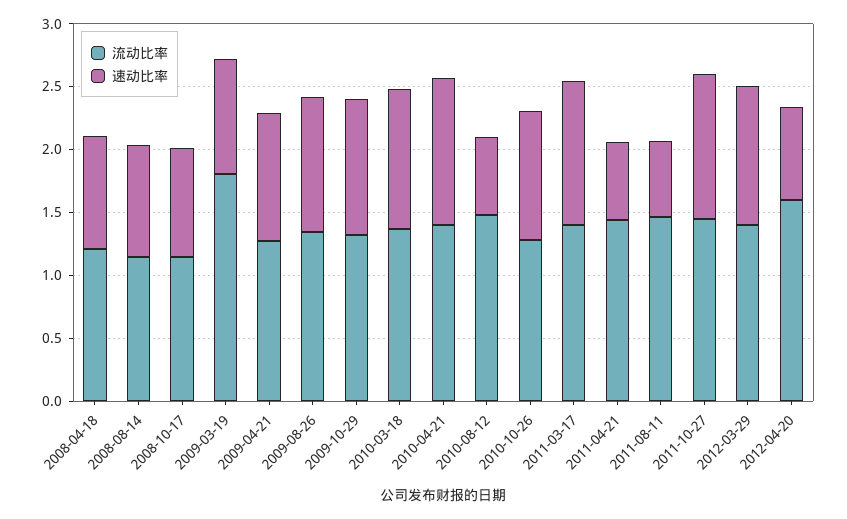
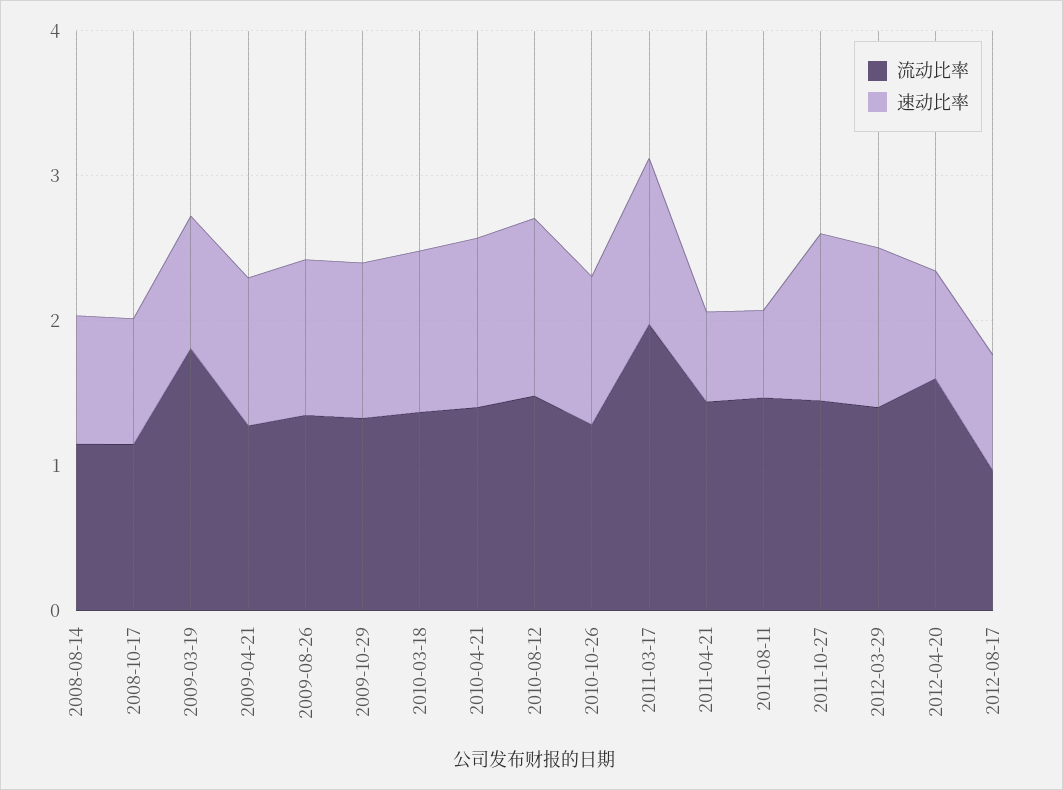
流动比率, 2008-04-18: 1.2 -> none
速动比率, 2008-04-18: 0.9 -> none
速动比率, 2010-08-12: 0.6 -> 1.2
流动比率, 2011-03-17: 1.4 -> 2
流动比率, 2012-08-17: none -> 1
速动比率, 2012-08-17: none -> 0.8

